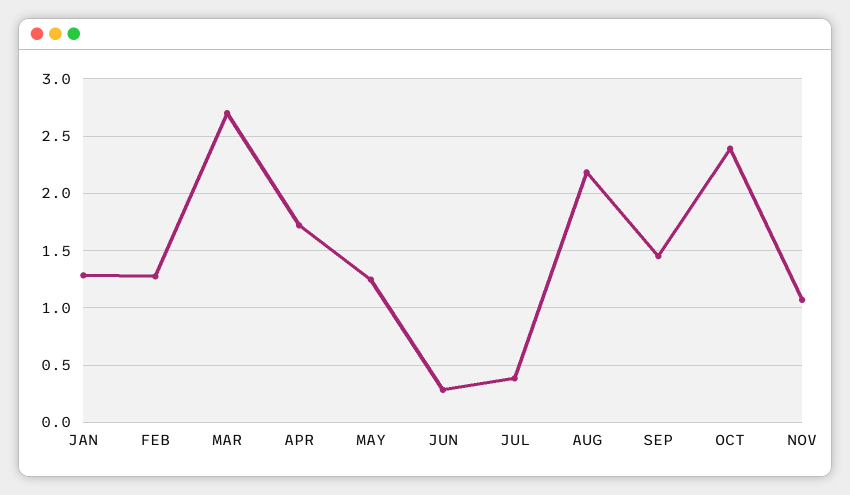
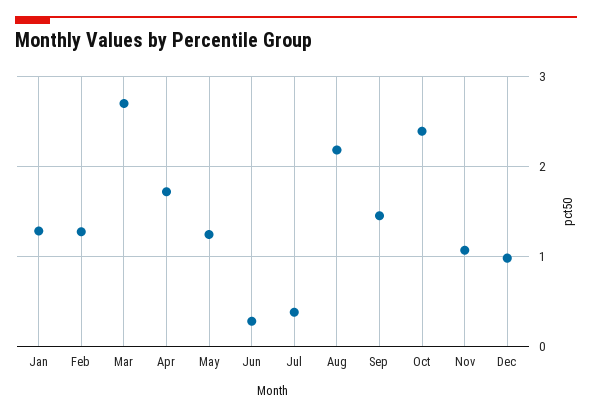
Dec: none -> 1

